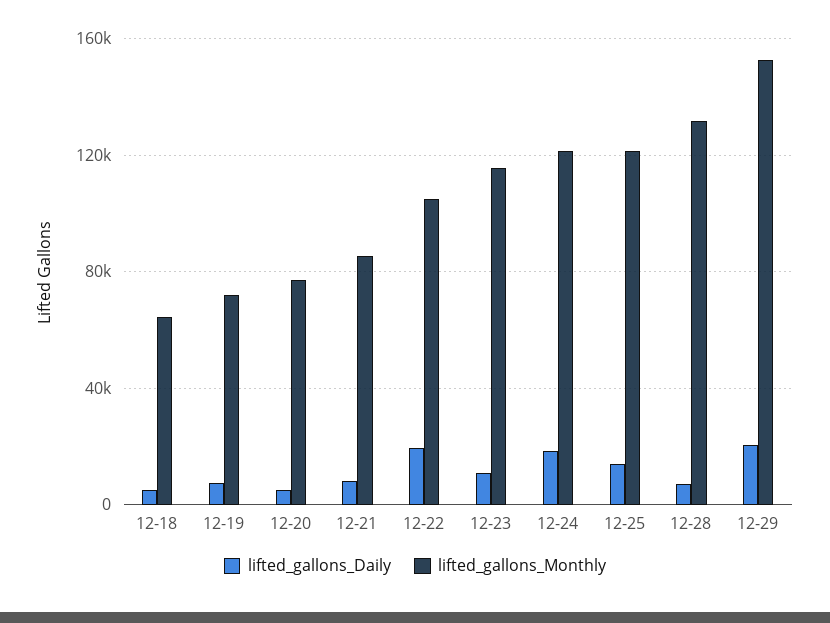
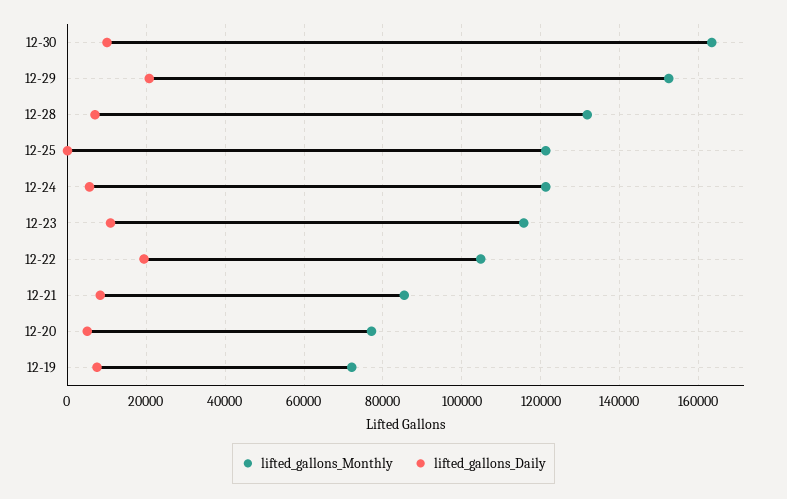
lifted_gallons_Daily, 12-18: 5000 -> none
lifted_gallons_Monthly, 12-18: 65000 -> none
lifted_gallons_Daily, 12-24: 20000 -> 6000
lifted_gallons_Daily, 12-25: 15000 -> 0
lifted_gallons_Monthly, 12-30: none -> 164000
lifted_gallons_Daily, 12-30: none -> 10000

